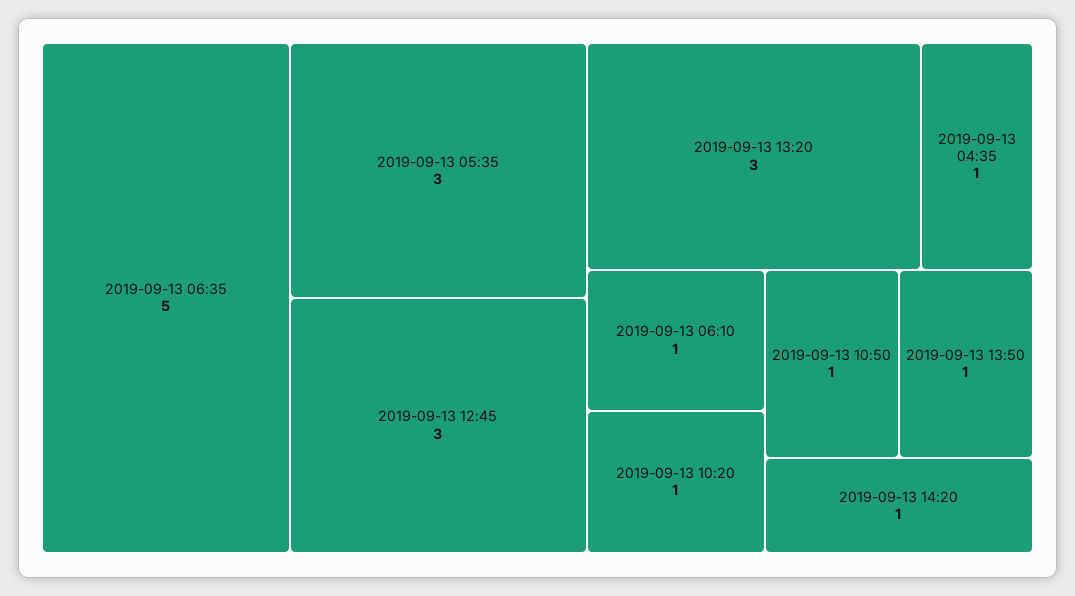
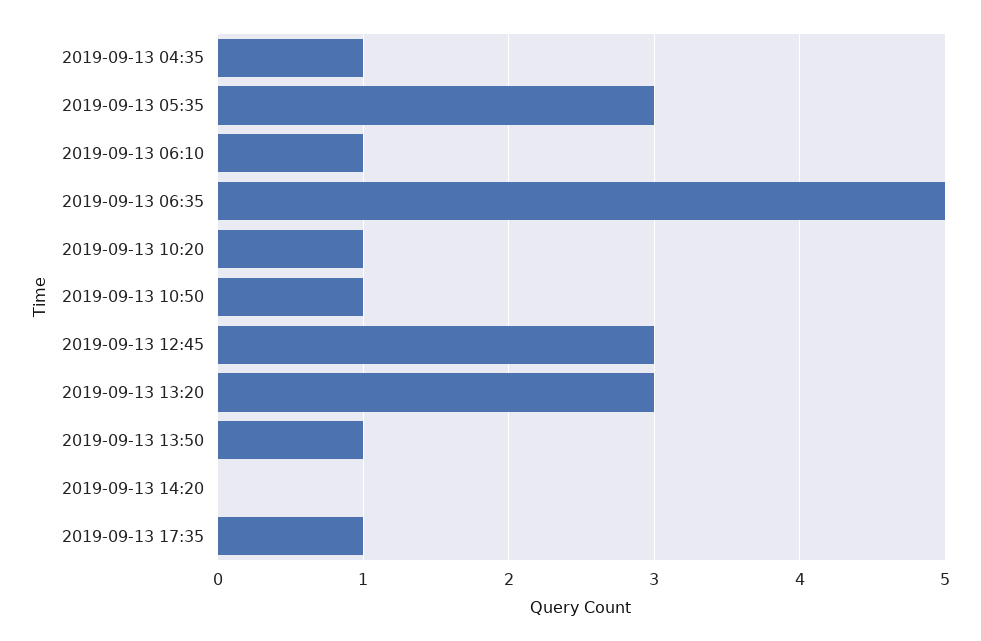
2019-09-13 14:20: 1 -> 0
2019-09-13 17:35: none -> 1

